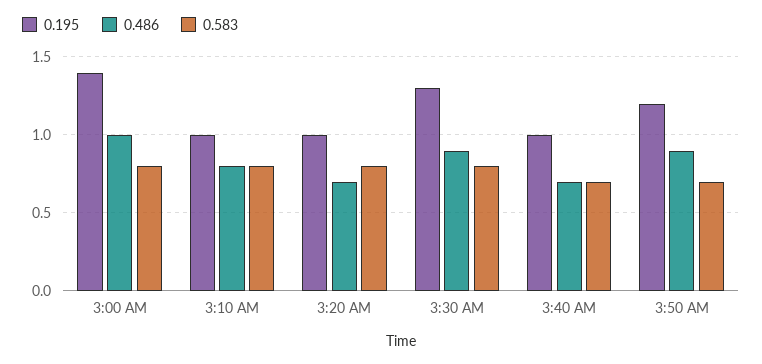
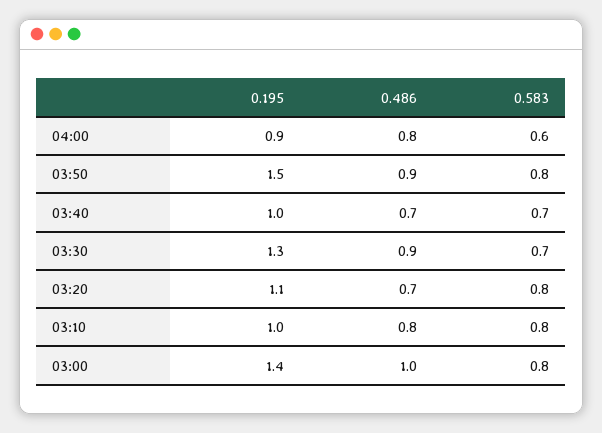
0.195, 3:20 AM: 1 -> 1.1
0.583, 3:30 AM: 0.8 -> 0.7
0.195, 3:50 AM: 1.2 -> 1.5
0.583, 3:50 AM: 0.7 -> 0.8
0.195, 04:00: none -> 0.9
0.486, 04:00: none -> 0.8
0.583, 04:00: none -> 0.6

